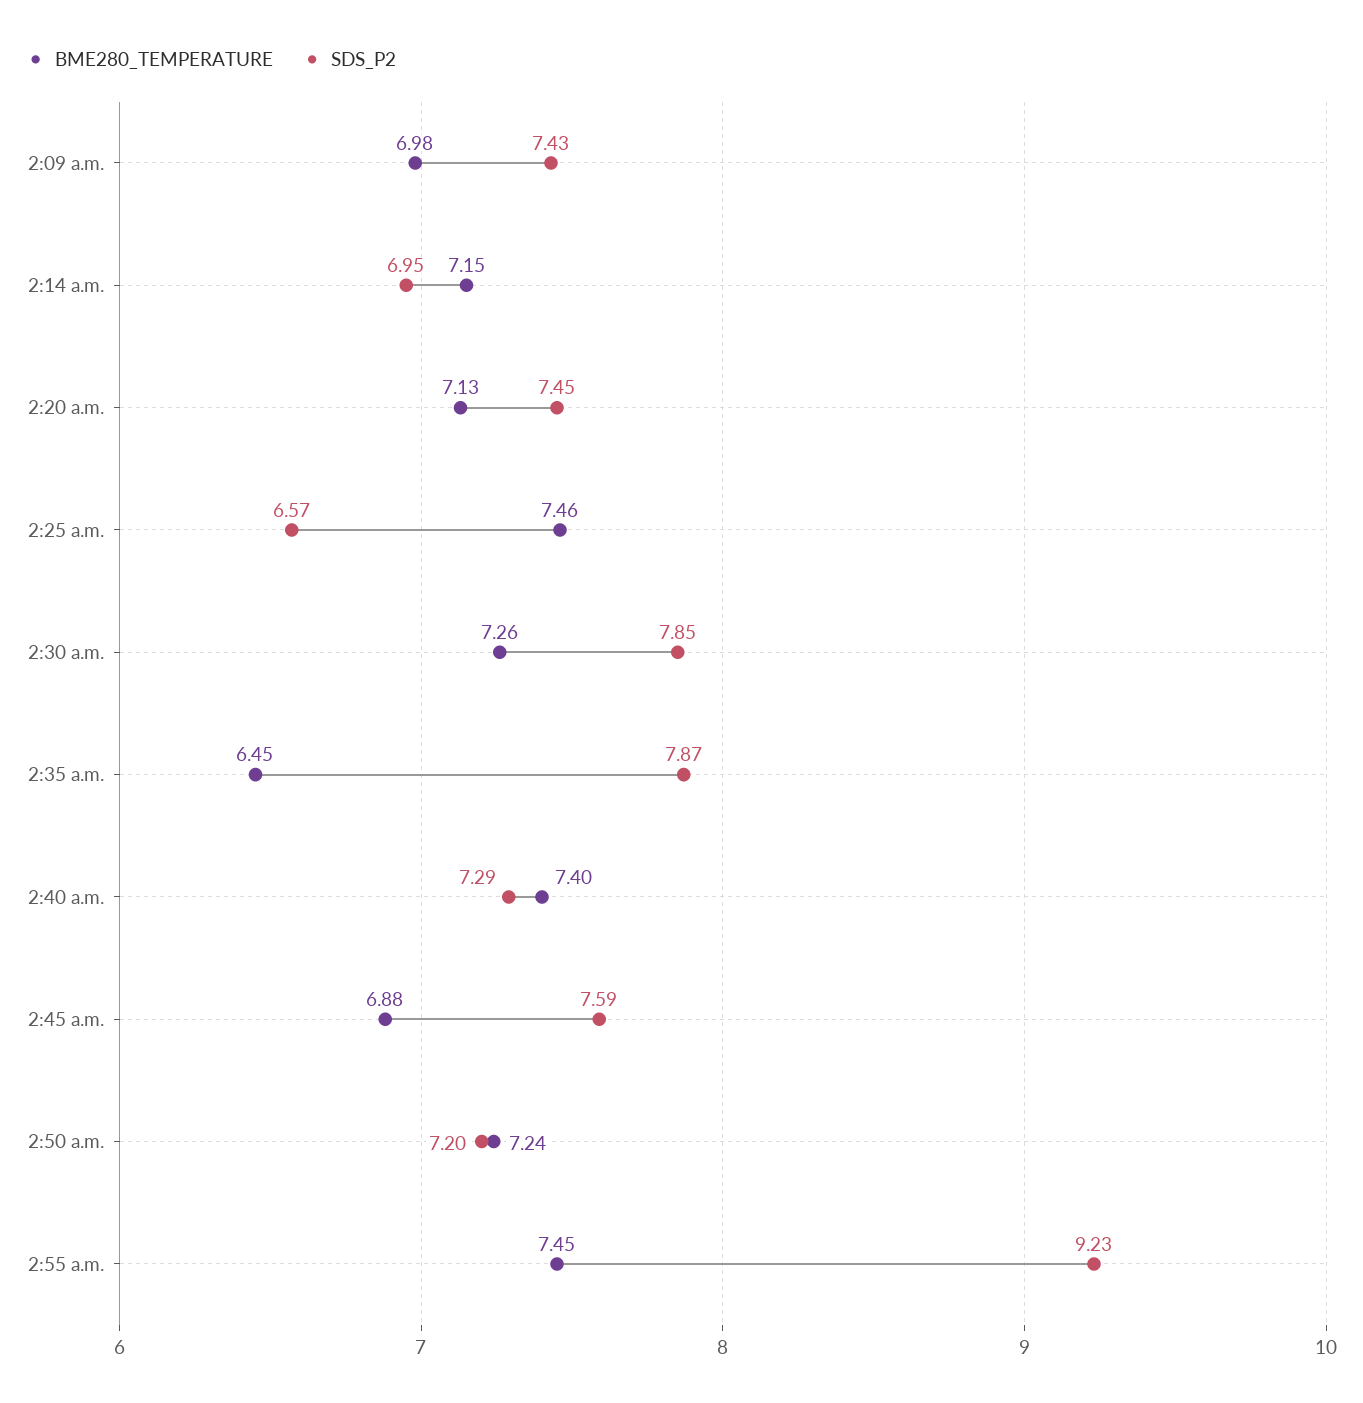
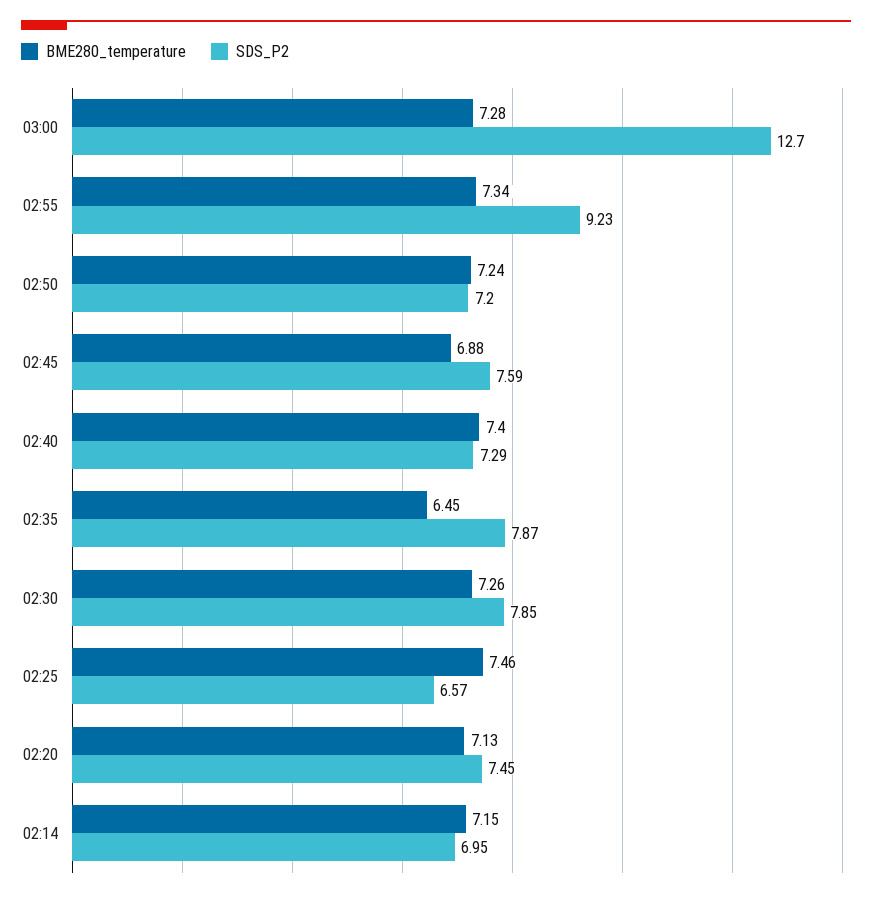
BME280_TEMPERATURE, 2:09 a.m.: 6.98 -> none
SDS_P2, 2:09 a.m.: 7.43 -> none
BME280_TEMPERATURE, 2:55 a.m.: 7.45 -> 7.34
BME280_TEMPERATURE, 03:00: none -> 7.28
SDS_P2, 03:00: none -> 12.7

